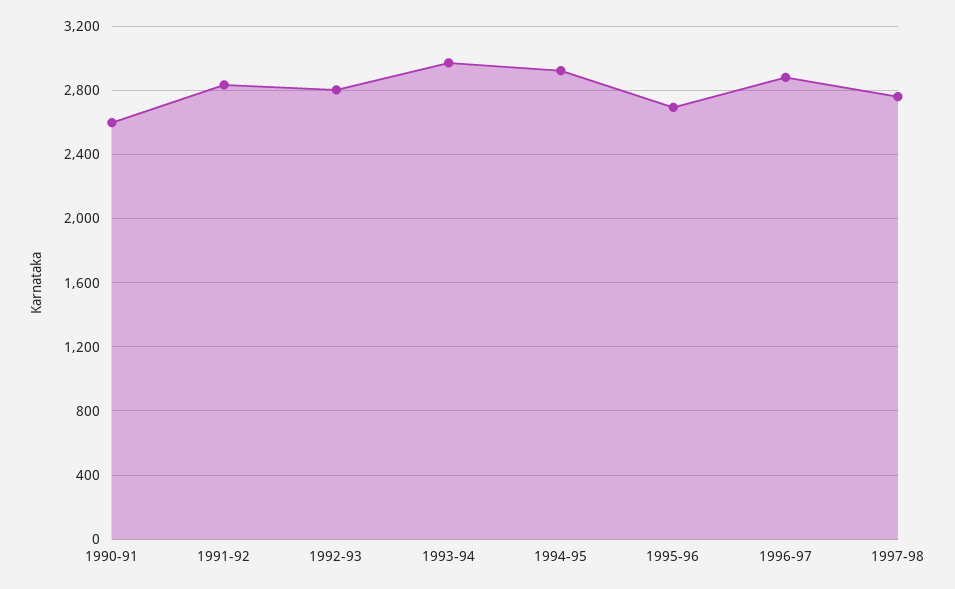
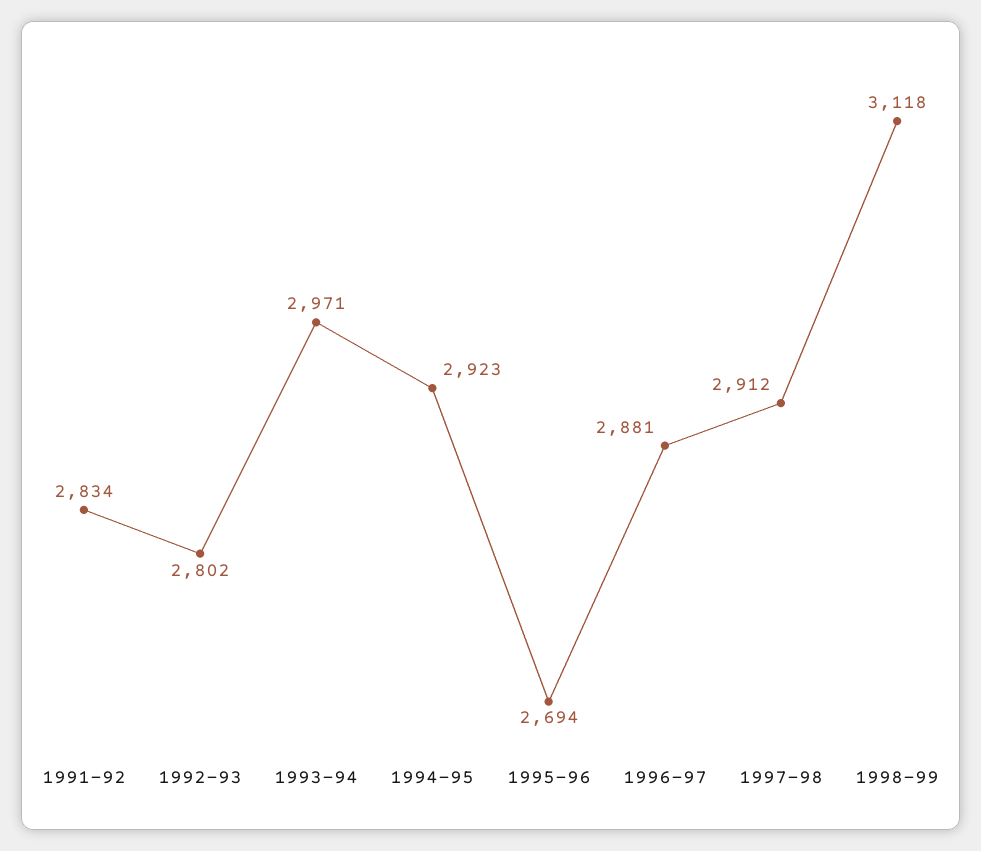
1990-91: 2600 -> none
1997-98: 2750 -> 2912
1998-99: none -> 3118

